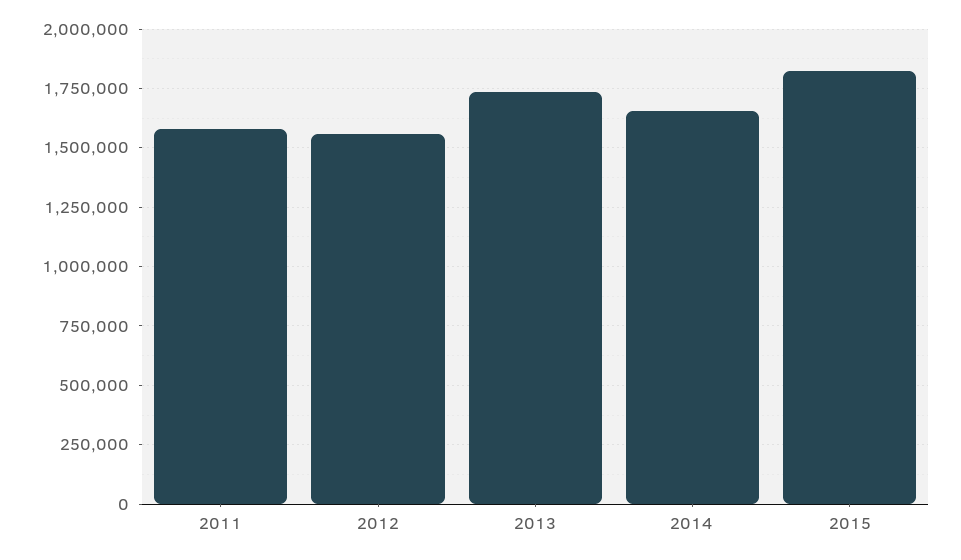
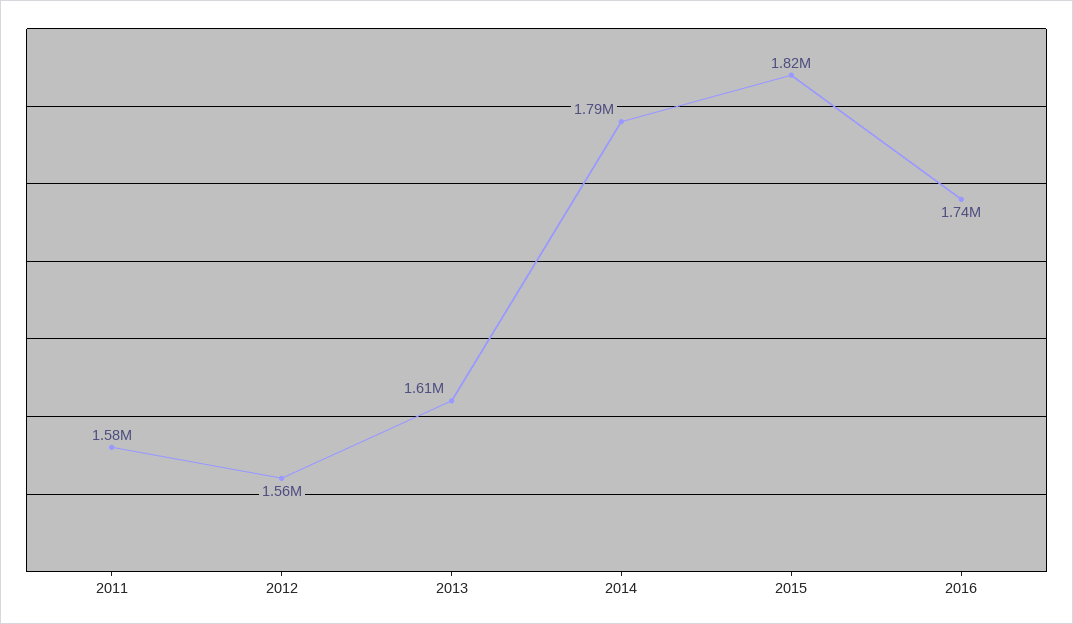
2013: 1750000 -> 1610000
2014: 1650000 -> 1790000
2016: none -> 1740000

